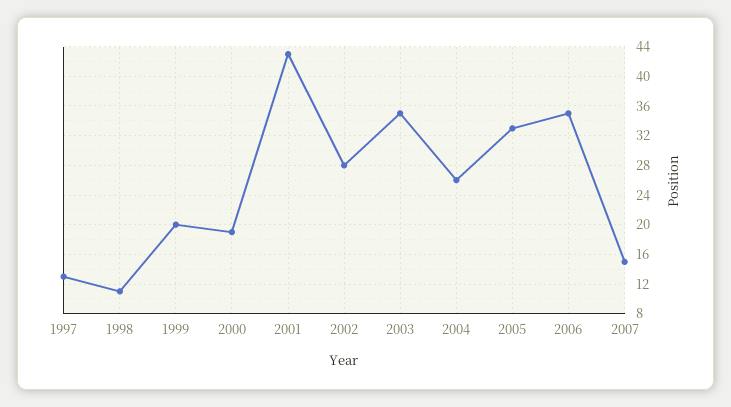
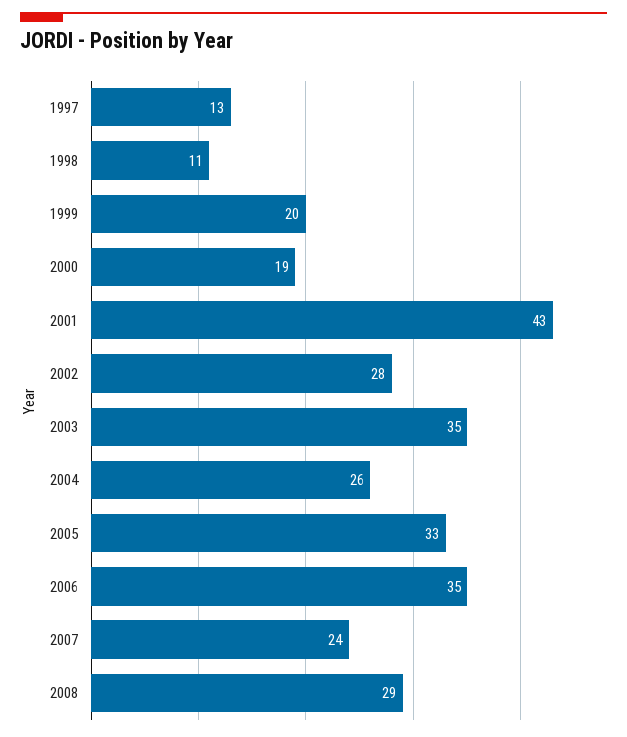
2007: 15 -> 24
2008: none -> 29

